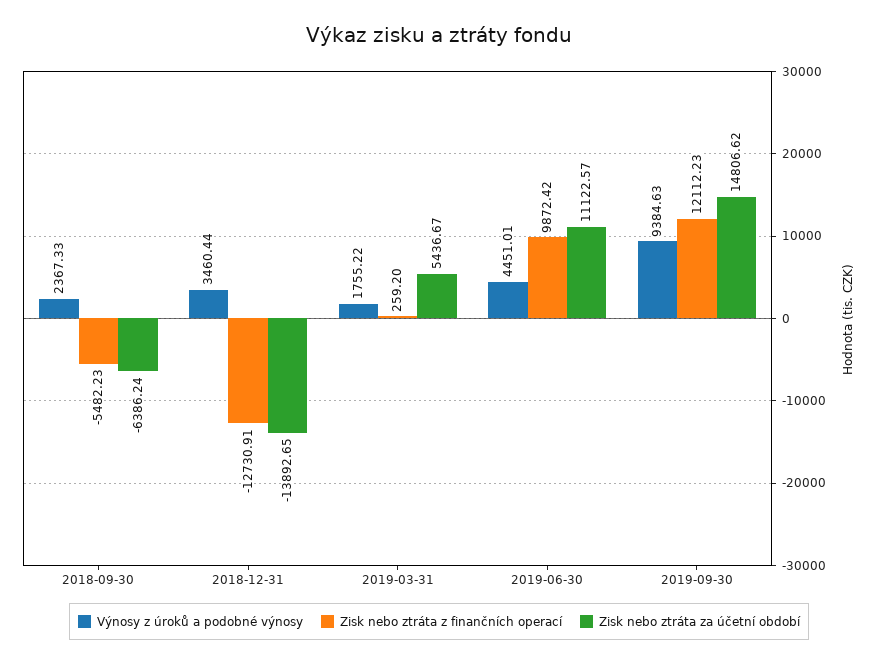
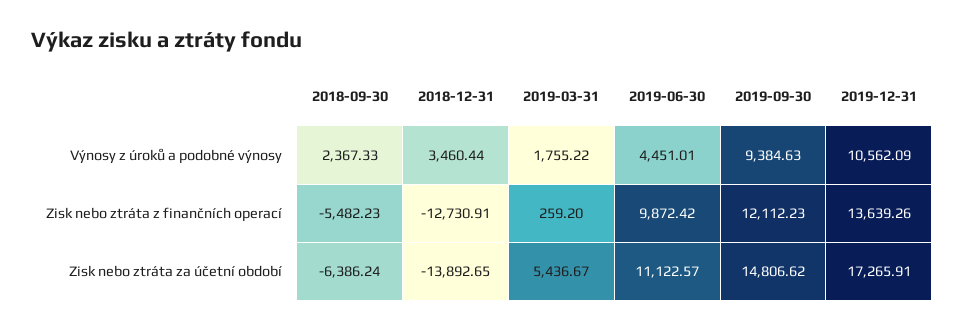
Výnosy z úroků a podobné výnosy, 2019-12-31: none -> 10562.09
Zisk nebo ztráta z finančních operací, 2019-12-31: none -> 13639.26
Zisk nebo ztráta za účetní období, 2019-12-31: none -> 17265.91

